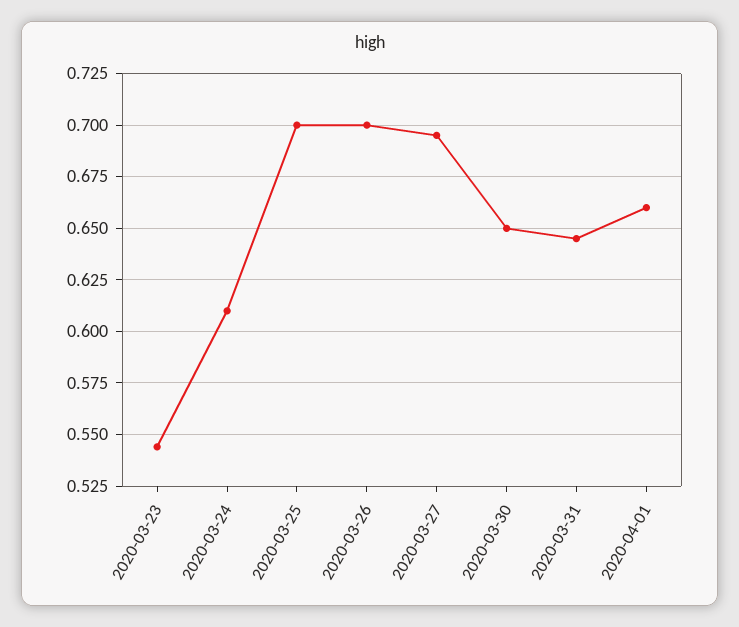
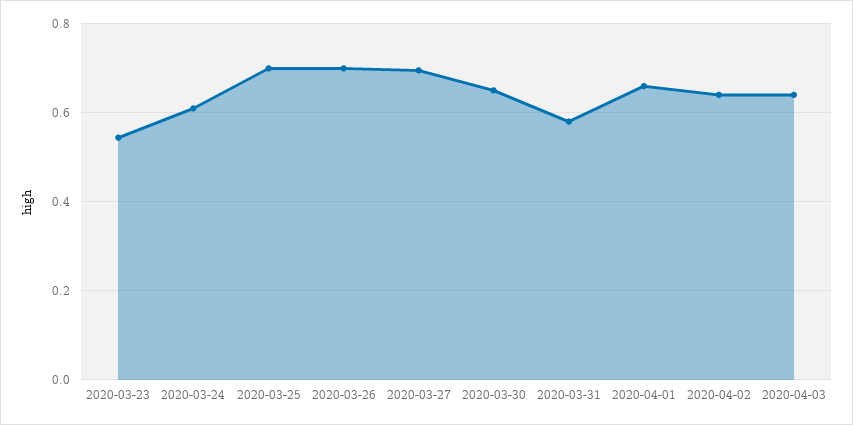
2020-03-31: 0.645 -> 0.58
2020-04-02: none -> 0.64
2020-04-03: none -> 0.64

